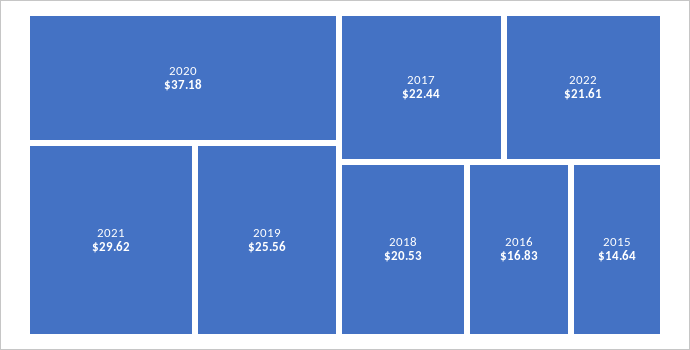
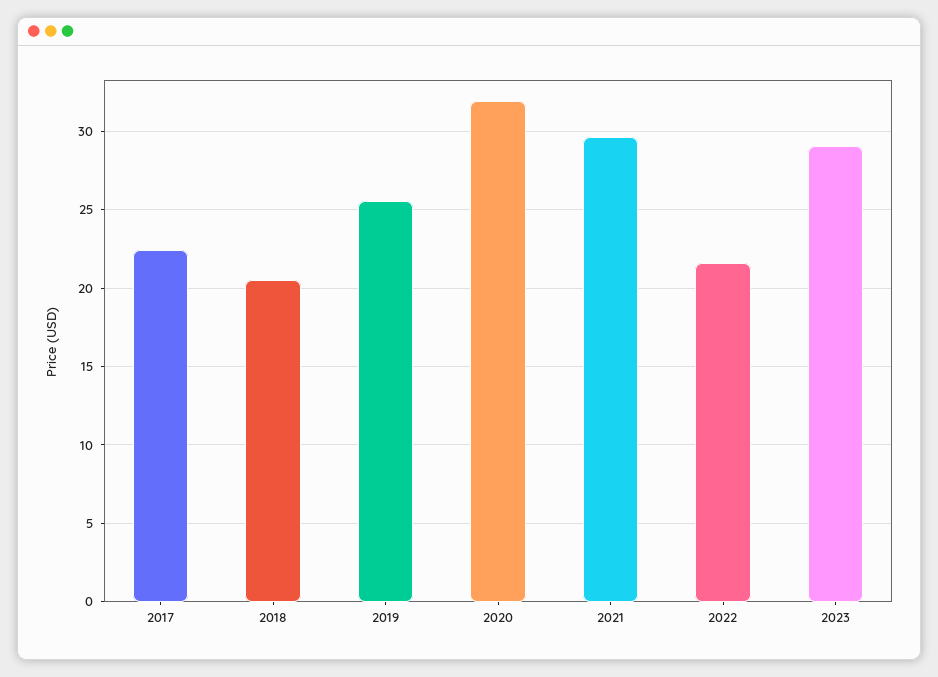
2020: 37.18 -> 32
2016: 16.83 -> none
2015: 14.64 -> none
2023: none -> 29

